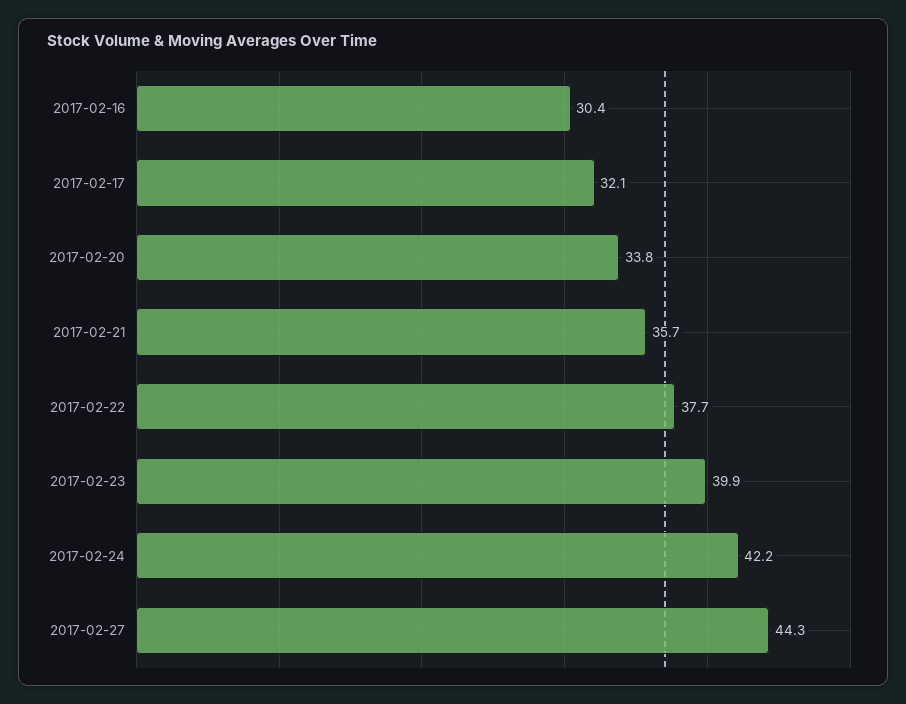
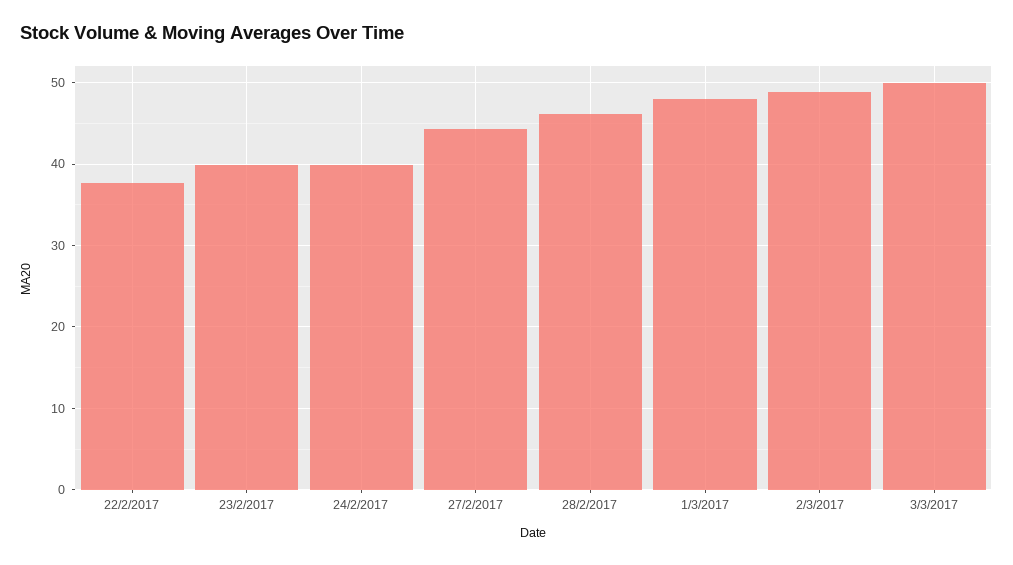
2017-02-16: 30.4 -> none
2017-02-17: 32.1 -> none
2017-02-20: 33.8 -> none
2017-02-21: 35.7 -> none
2017-02-24: 42.2 -> 40
28/2/2017: none -> 46
1/3/2017: none -> 48
2/3/2017: none -> 49
3/3/2017: none -> 50

